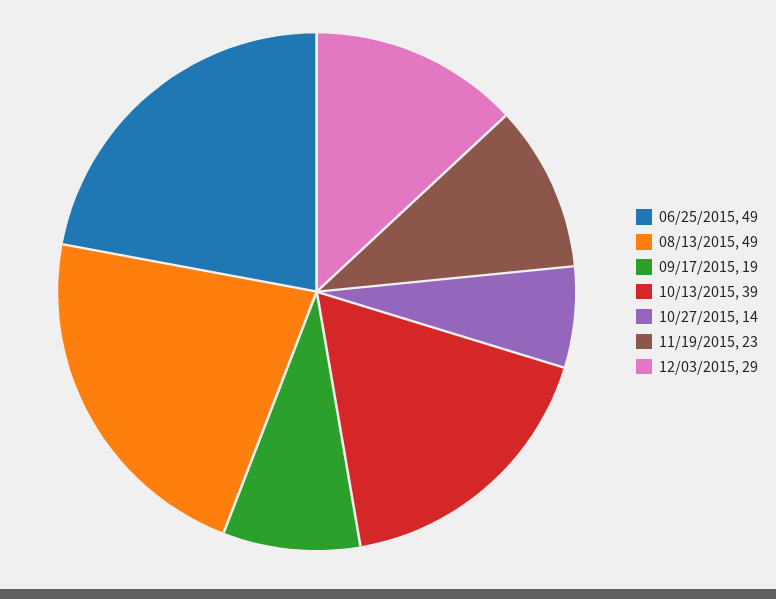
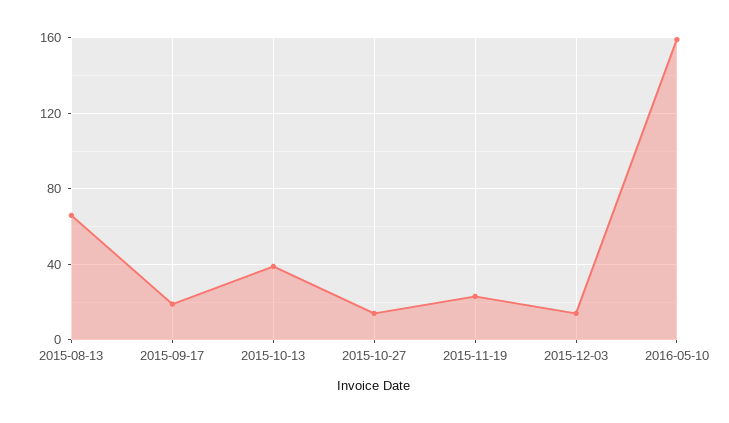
06/25/2015: 49 -> none
08/13/2015: 49 -> 65
12/03/2015: 29 -> 15
2016-05-10: none -> 160

